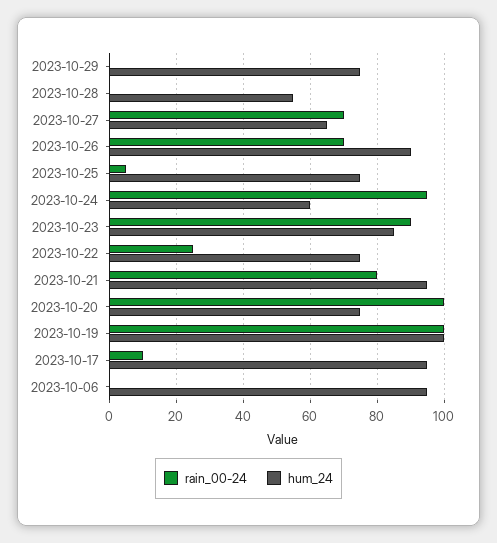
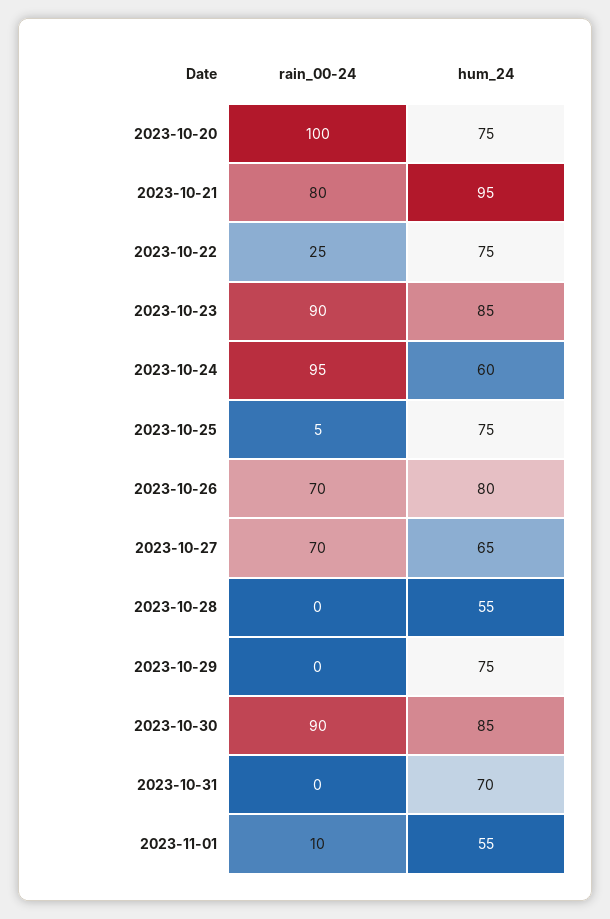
hum_24, 2023-10-26: 90 -> 80
rain_00-24, 2023-10-19: 100 -> none
hum_24, 2023-10-19: 100 -> none
rain_00-24, 2023-10-17: 10 -> none
hum_24, 2023-10-17: 95 -> none
rain_00-24, 2023-10-06: 0 -> none
hum_24, 2023-10-06: 95 -> none
rain_00-24, 2023-10-30: none -> 90
hum_24, 2023-10-30: none -> 85
rain_00-24, 2023-10-31: none -> 0
hum_24, 2023-10-31: none -> 70
rain_00-24, 2023-11-01: none -> 10
hum_24, 2023-11-01: none -> 55

